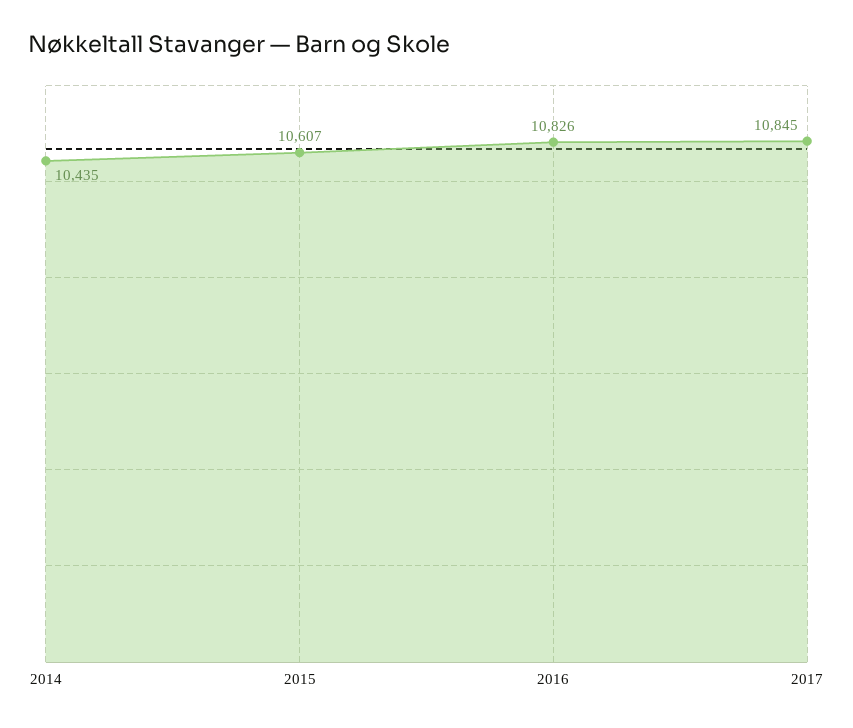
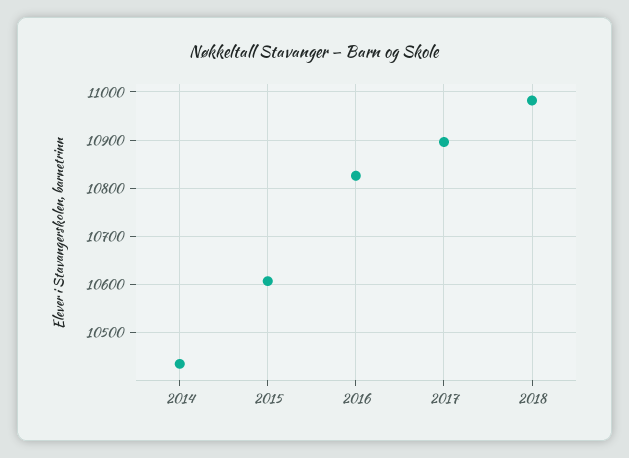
2017: 10845 -> 10900
2018: none -> 10980

